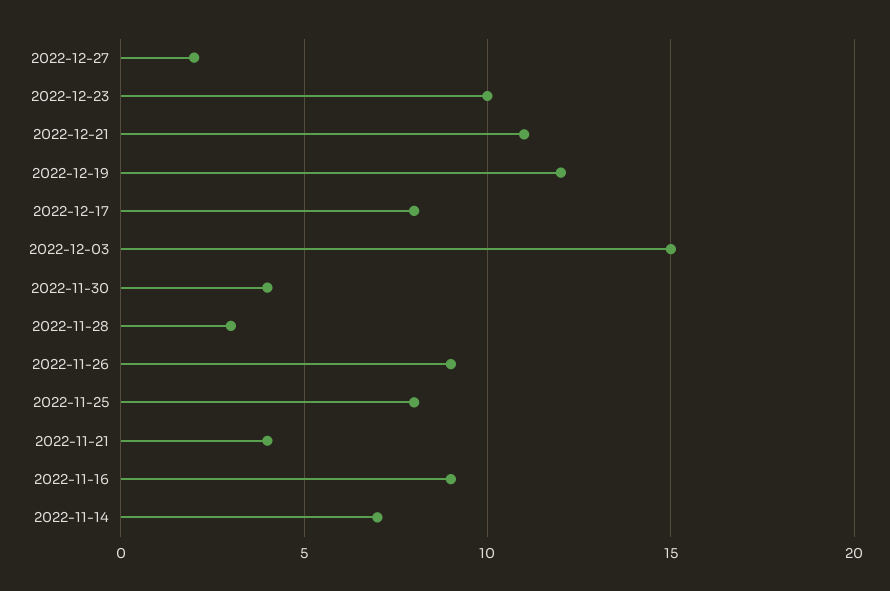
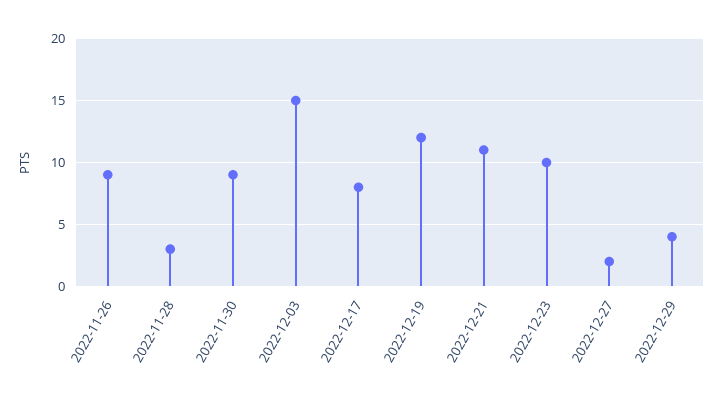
2022-11-30: 4 -> 9
2022-11-25: 8 -> none
2022-11-21: 4 -> none
2022-11-16: 9 -> none
2022-11-14: 7 -> none
2022-12-29: none -> 4

